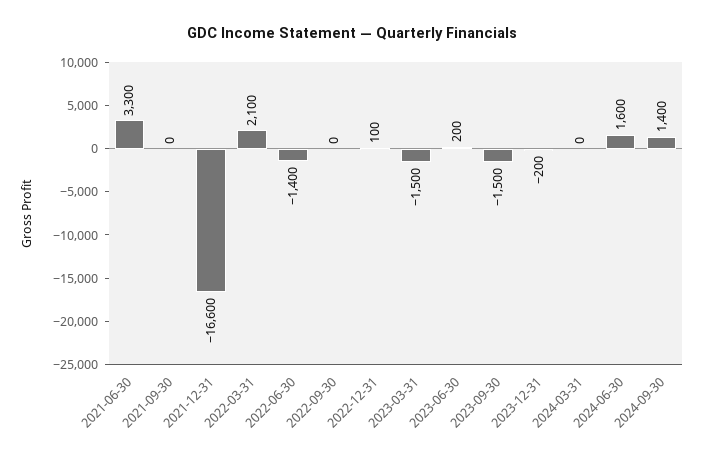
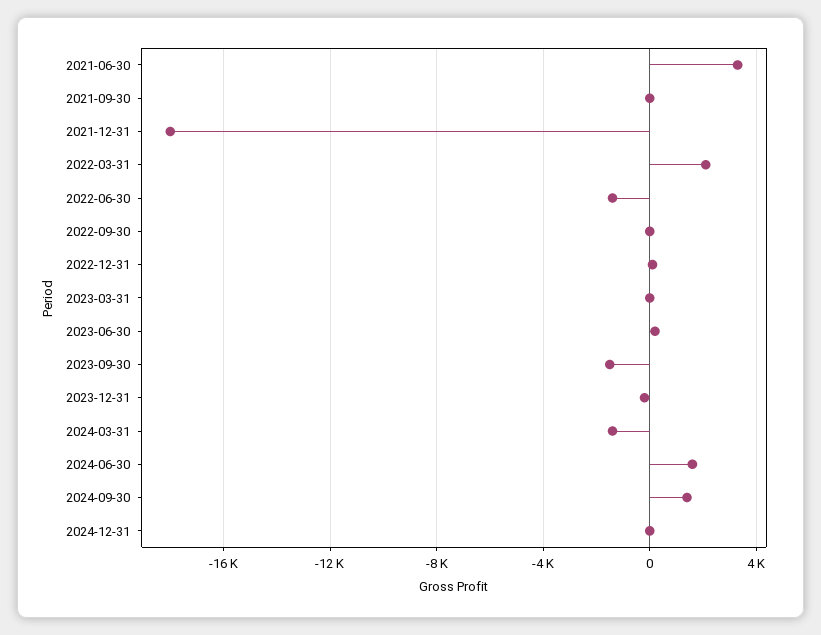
2021-12-31: -16600 -> -18000
2023-03-31: -1500 -> 0
2024-03-31: 0 -> -1500
2024-12-31: none -> 0

